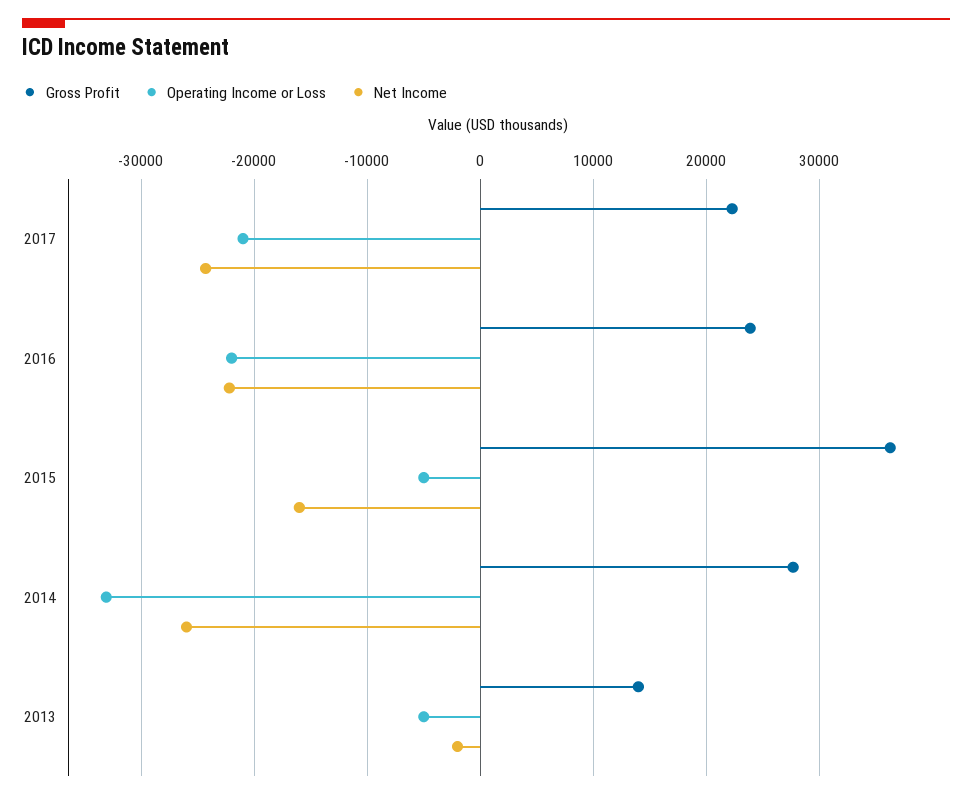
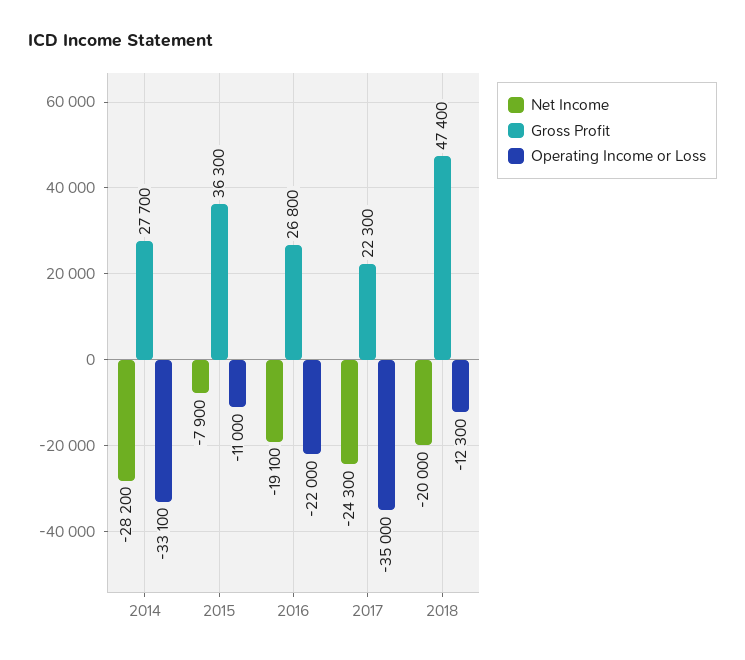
Operating Income or Loss, 2017: -21000 -> -35000
Gross Profit, 2016: 24000 -> 26800
Net Income, 2016: -22000 -> -19100
Operating Income or Loss, 2015: -5000 -> -11000
Net Income, 2015: -16000 -> -7900
Net Income, 2014: -26000 -> -28200
Gross Profit, 2013: 14000 -> none
Operating Income or Loss, 2013: -5000 -> none
Net Income, 2013: -2000 -> none
Net Income, 2018: none -> -20000
Gross Profit, 2018: none -> 47400
Operating Income or Loss, 2018: none -> -12300

